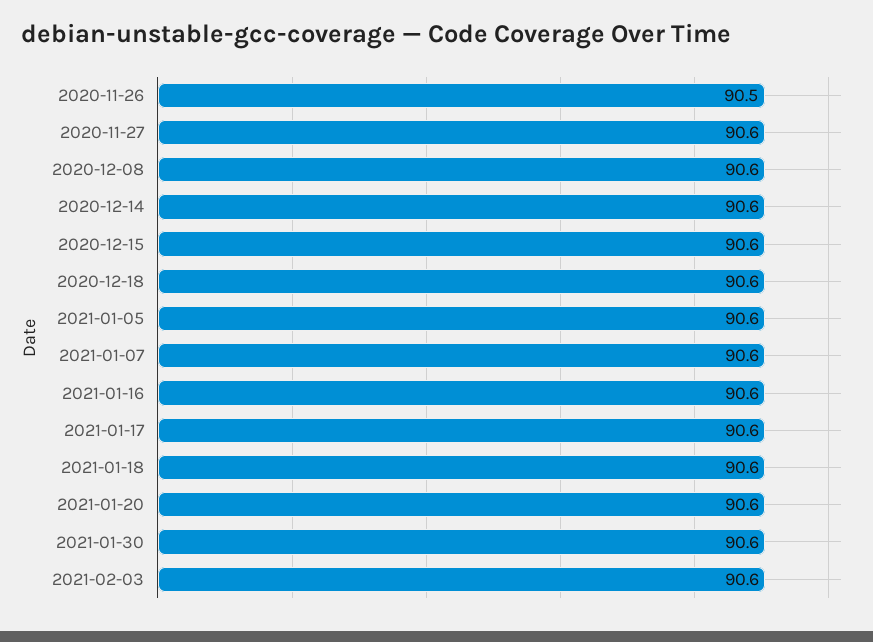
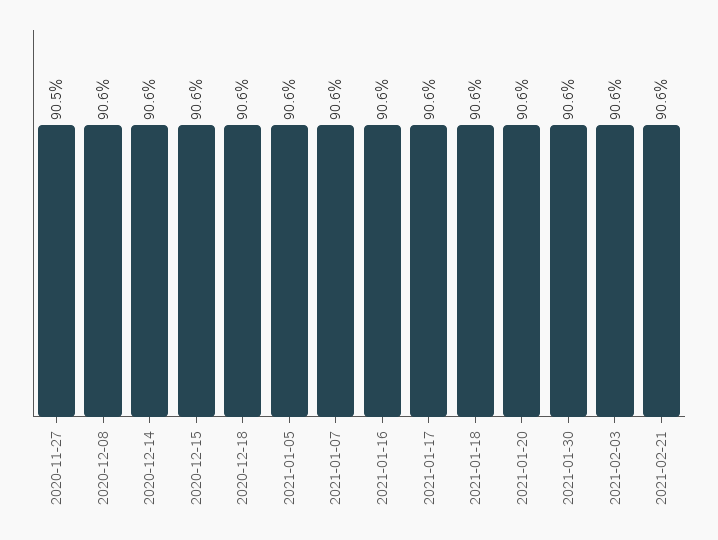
2020-11-26: 90.5 -> none
2020-11-27: 90.6 -> 90.5
2021-02-21: none -> 90.6

